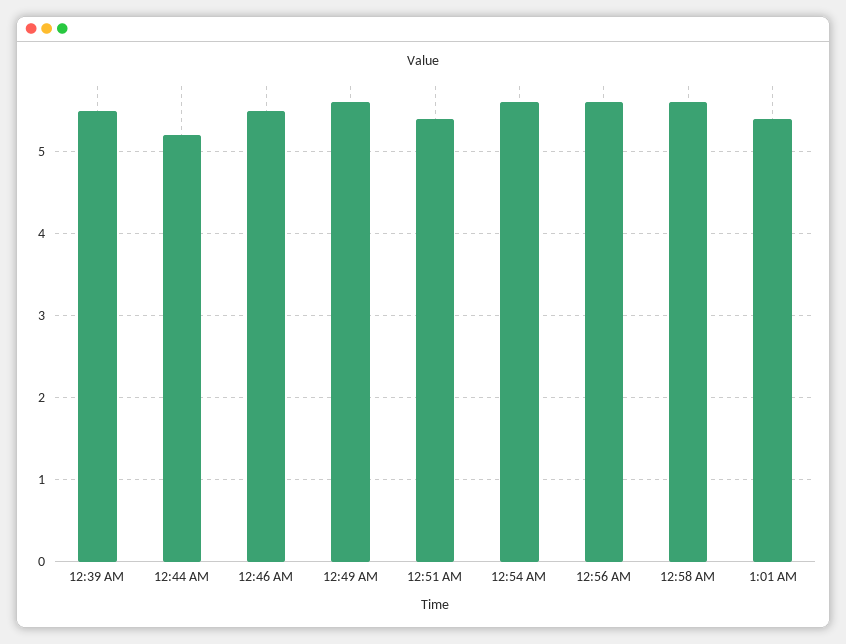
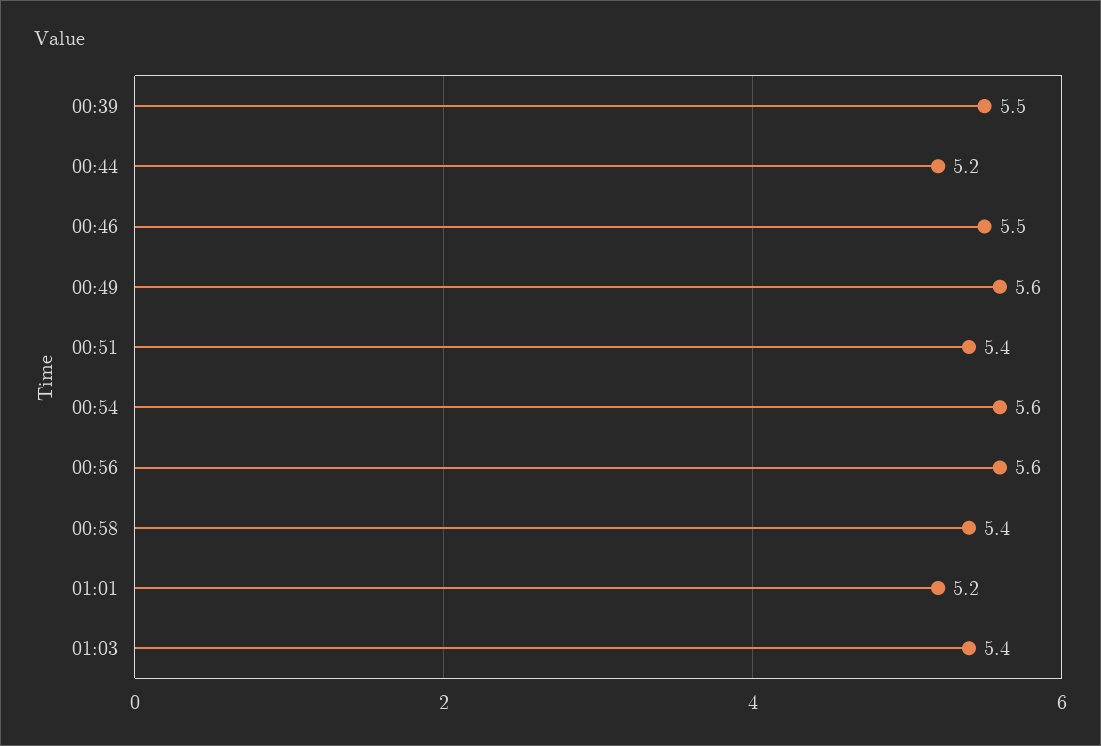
12:58 AM: 5.6 -> 5.4
1:01 AM: 5.4 -> 5.2
01:03: none -> 5.4

